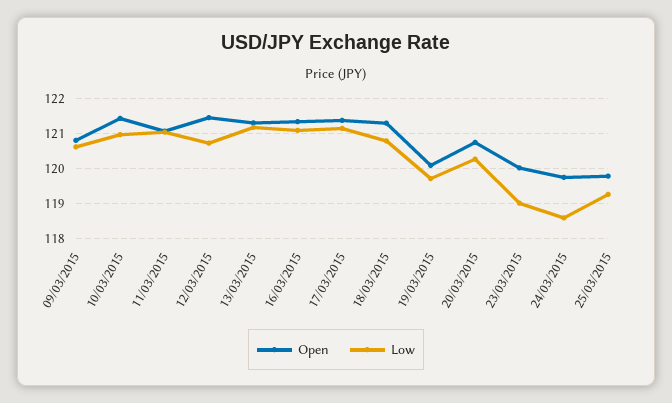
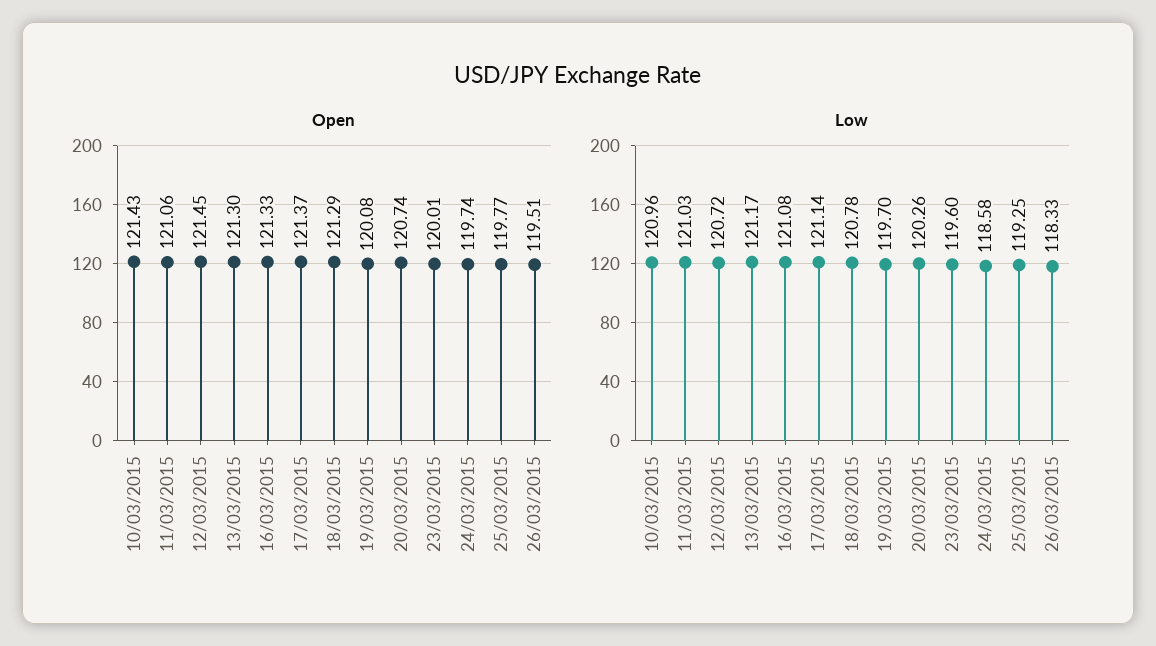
Open, 09/03/2015: 120.8 -> none
Low, 09/03/2015: 120.6 -> none
Low, 23/03/2015: 119 -> 119.6
Open, 26/03/2015: none -> 119.51
Low, 26/03/2015: none -> 118.33

